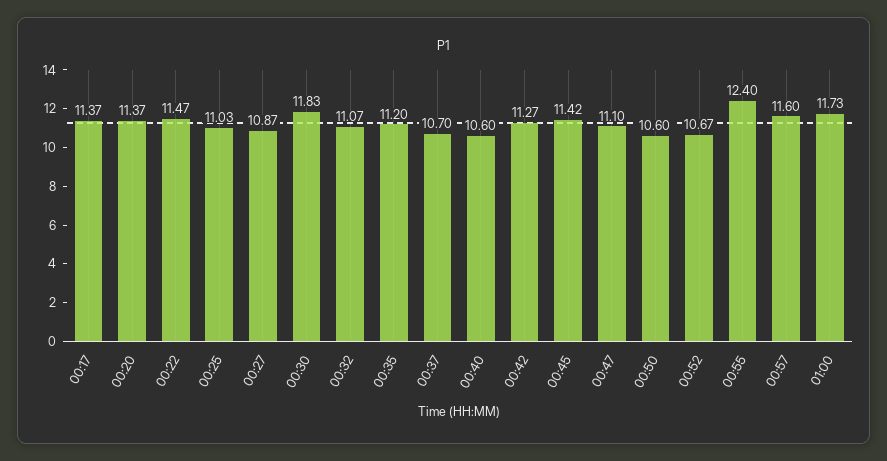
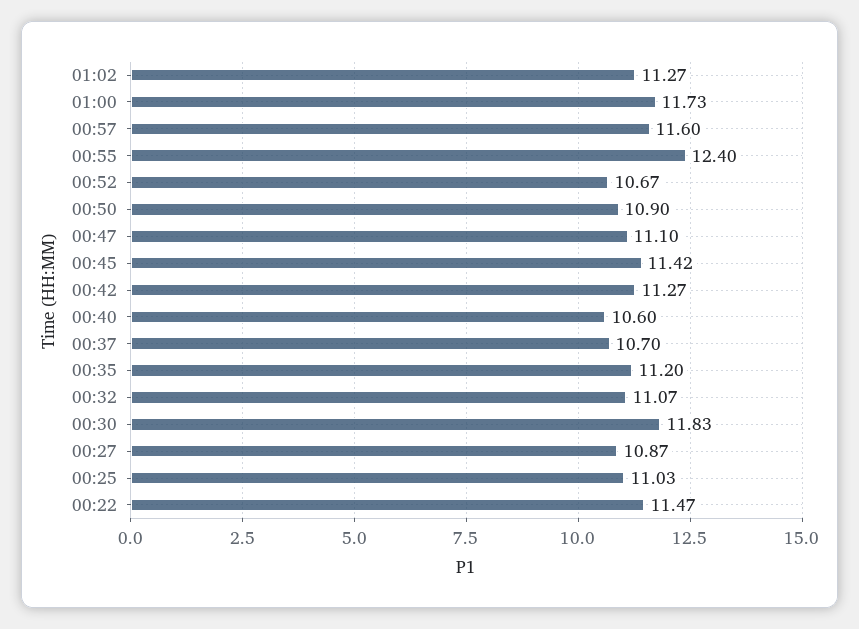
00:17: 11.37 -> none
00:20: 11.37 -> none
00:50: 10.6 -> 10.9
01:02: none -> 11.27

